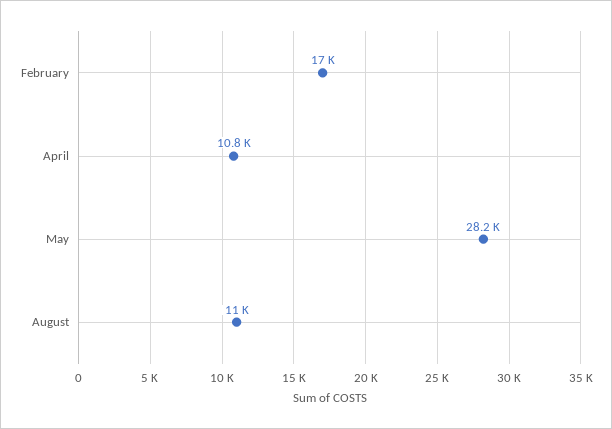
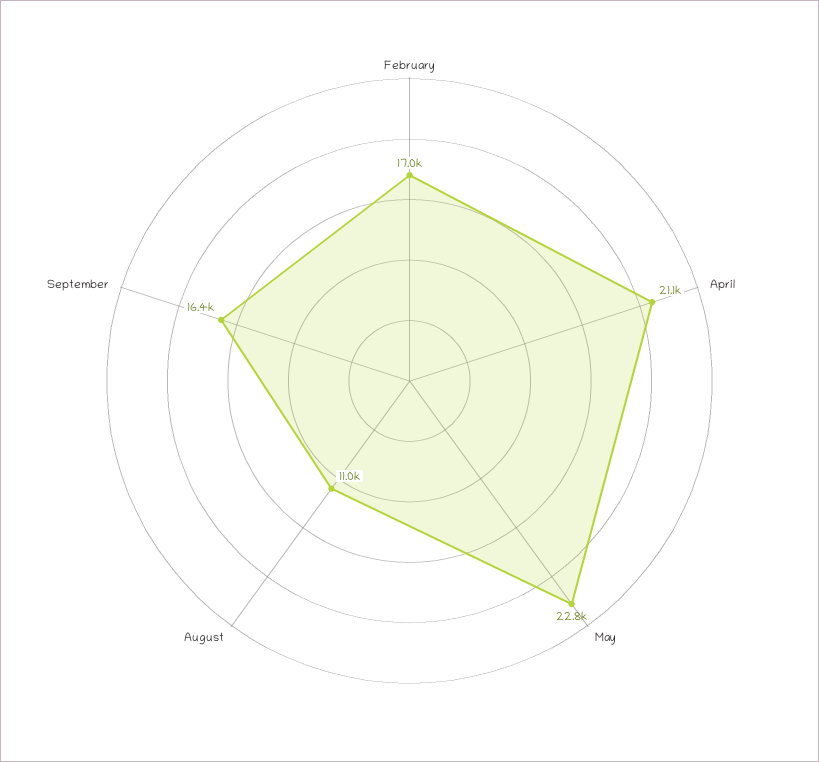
April: 10800 -> 21100
May: 28200 -> 22800
September: none -> 16400

